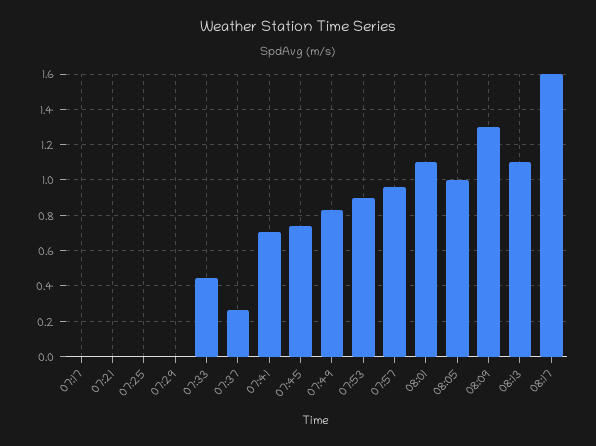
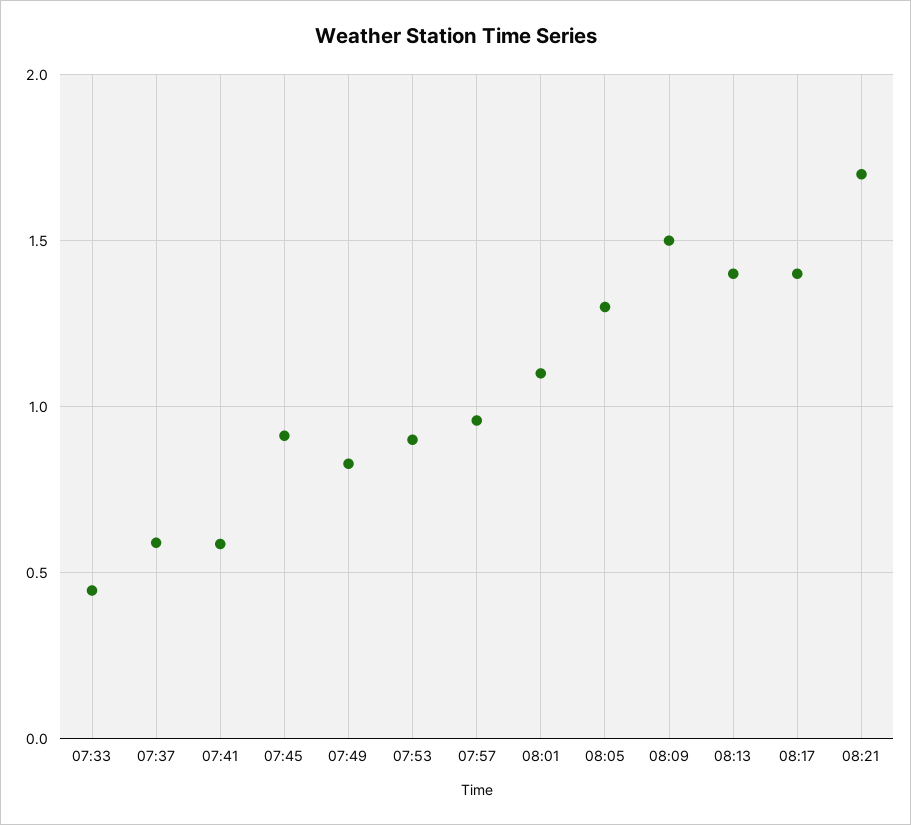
07:17: 0 -> none
07:21: 0 -> none
07:25: 0 -> none
07:29: 0 -> none
07:37: 0.25 -> 0.6
07:41: 0.7 -> 0.6
07:45: 0.75 -> 0.9
08:05: 1 -> 1.3
08:09: 1.3 -> 1.5
08:13: 1.1 -> 1.4
08:17: 1.6 -> 1.4
08:21: none -> 1.7

